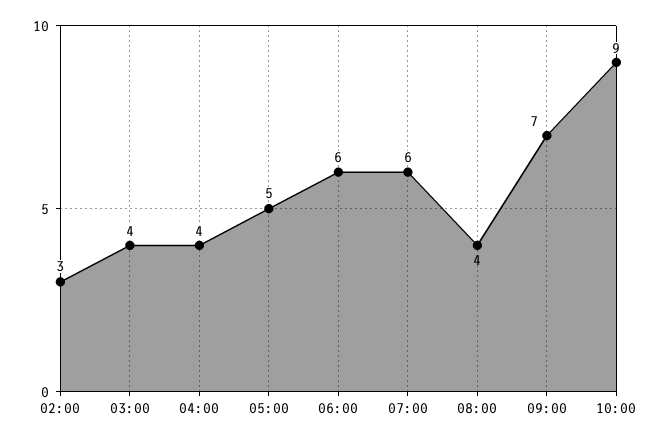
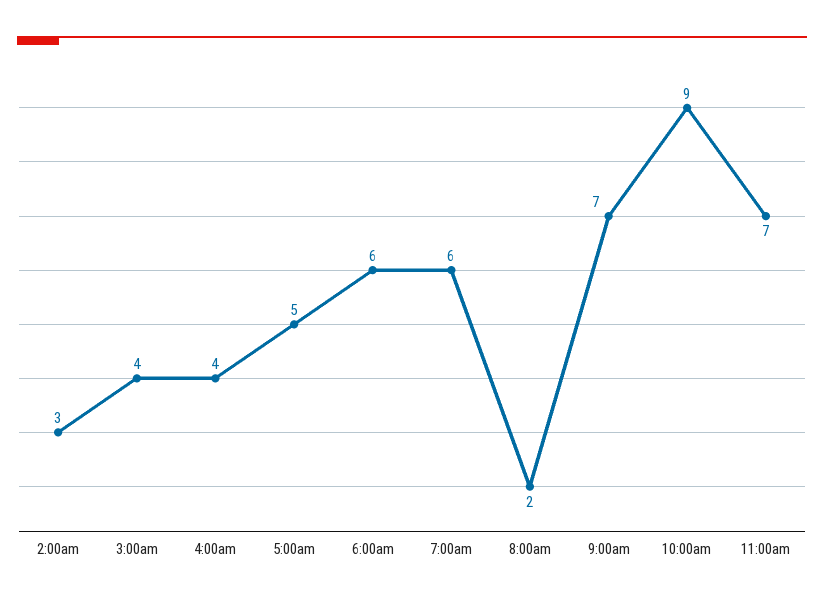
08:00: 4 -> 2
11:00am: none -> 7

